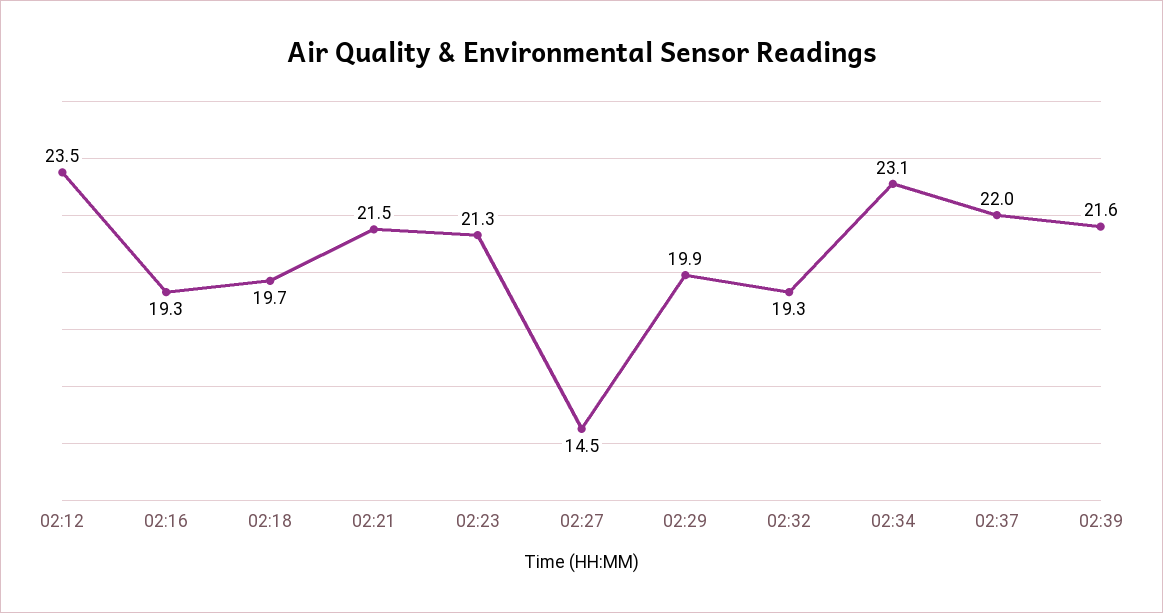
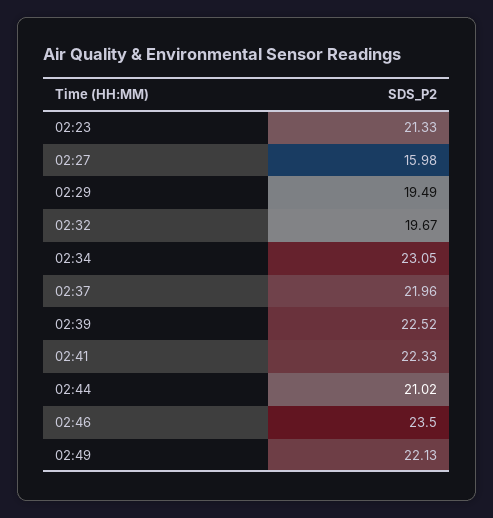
02:12: 23.5 -> none
02:16: 19.3 -> none
02:18: 19.7 -> none
02:21: 21.5 -> none
02:27: 14.5 -> 15.98
02:29: 19.9 -> 19.49
02:32: 19.3 -> 19.67
02:39: 21.6 -> 22.52
02:41: none -> 22.33
02:44: none -> 21.02
02:46: none -> 23.5
02:49: none -> 22.13

